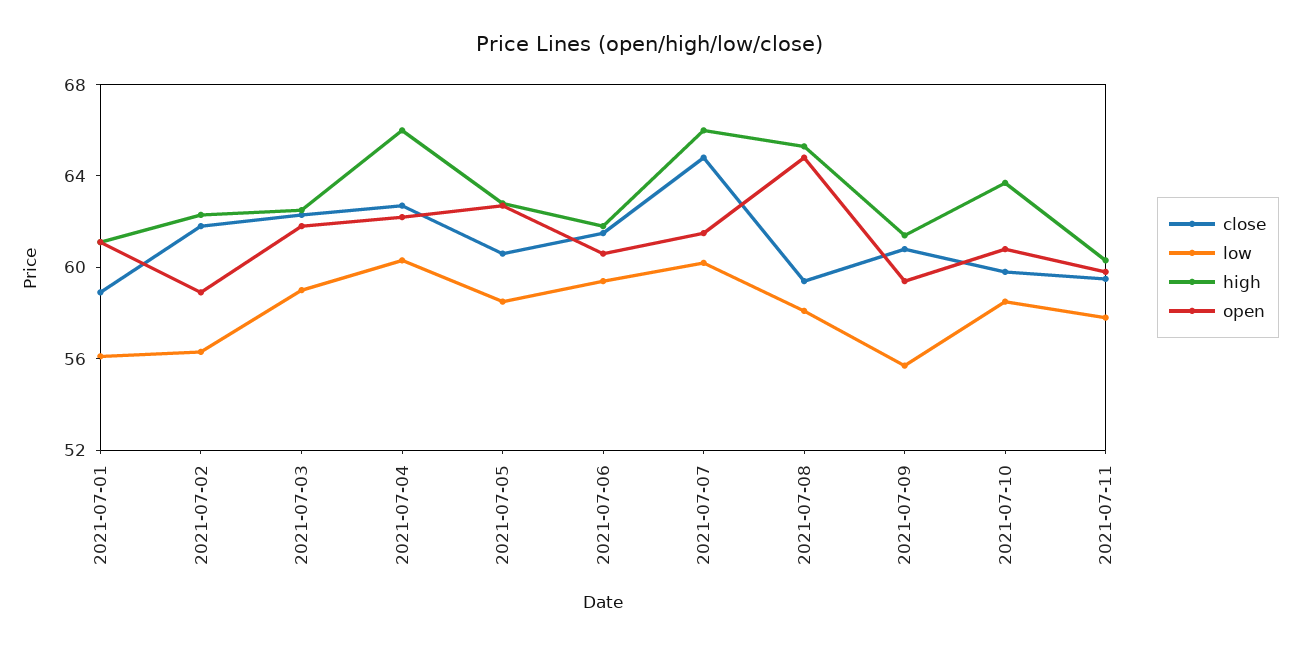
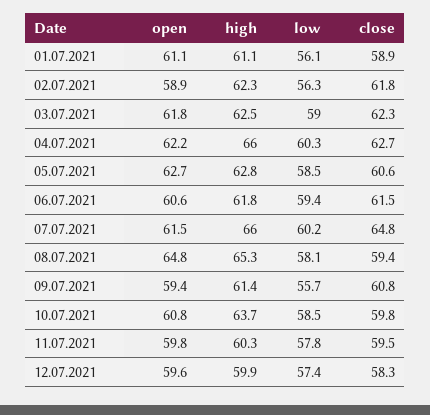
open, 12.07.2021: none -> 59.6
high, 12.07.2021: none -> 59.9
low, 12.07.2021: none -> 57.4
close, 12.07.2021: none -> 58.3

